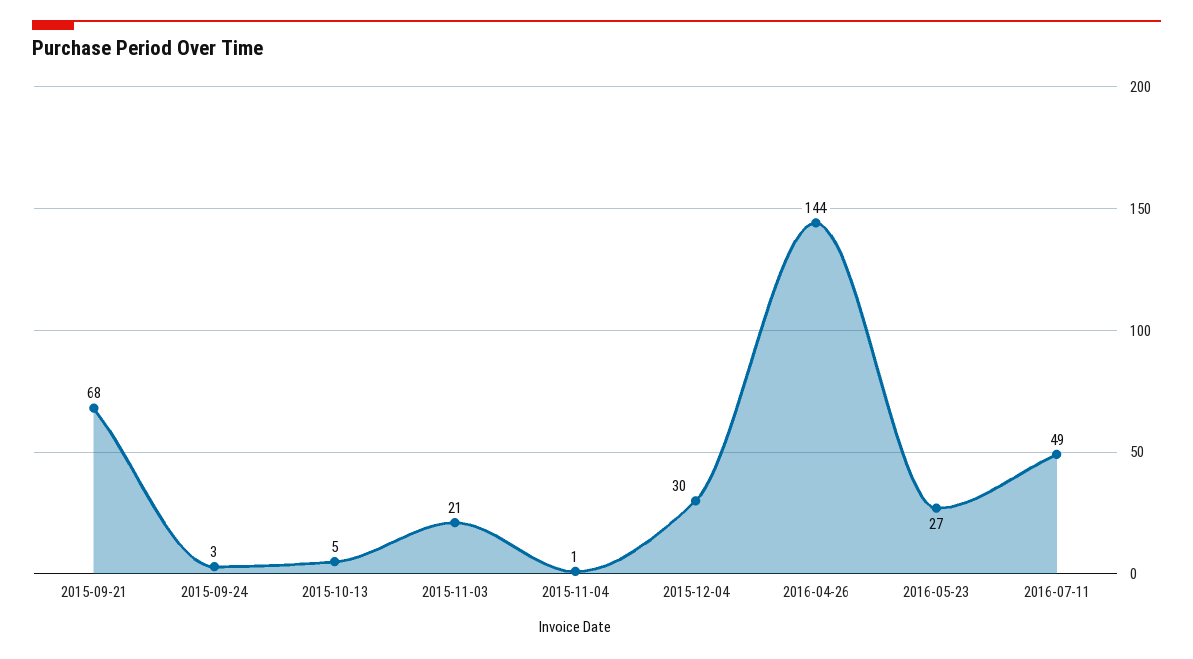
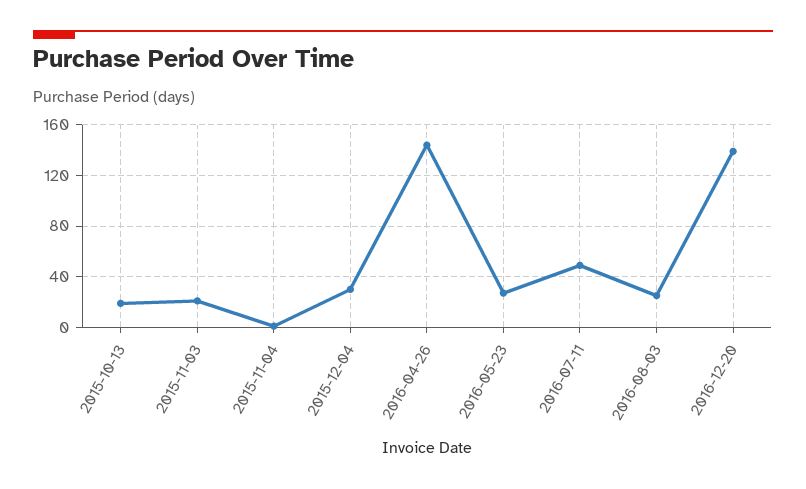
2015-09-21: 68 -> none
2015-09-24: 3 -> none
2015-10-13: 5 -> 20
2016-08-03: none -> 25
2016-12-20: none -> 140

